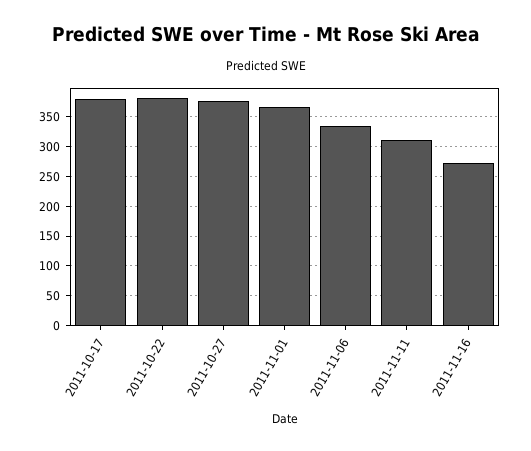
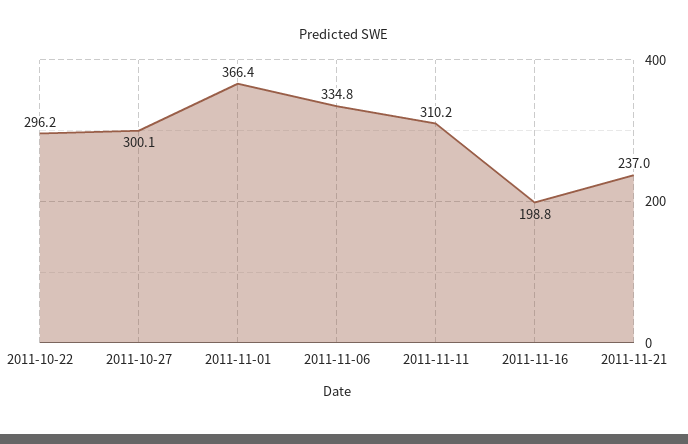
2011-10-17: 375 -> none
2011-10-22: 375 -> 296.2
2011-10-27: 375 -> 300.1
2011-11-16: 275 -> 198.8
2011-11-21: none -> 237

